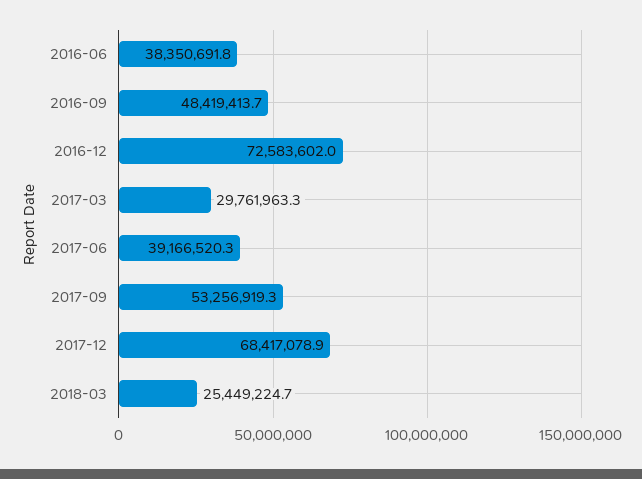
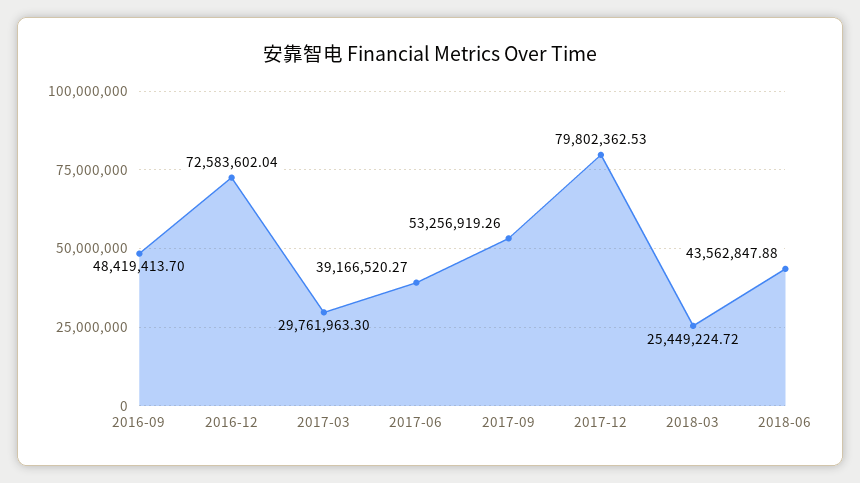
2016-06: 38350691.8 -> none
2017-12: 68417078.9 -> 79802362.53
2018-06: none -> 43562847.88

